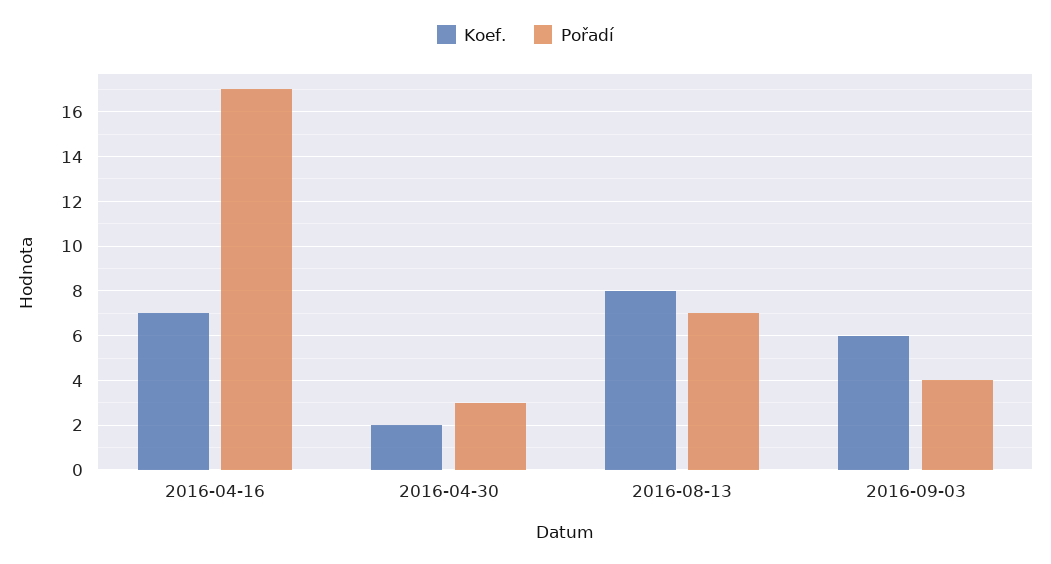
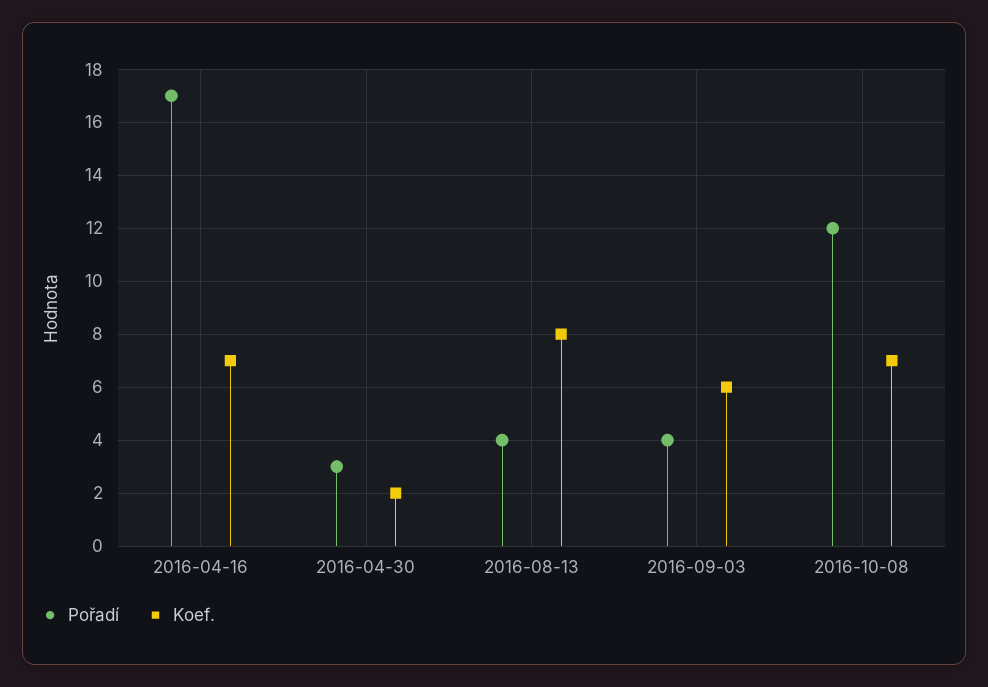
Pořadí, 2016-08-13: 7 -> 4
Pořadí, 2016-10-08: none -> 12
Koef., 2016-10-08: none -> 7

